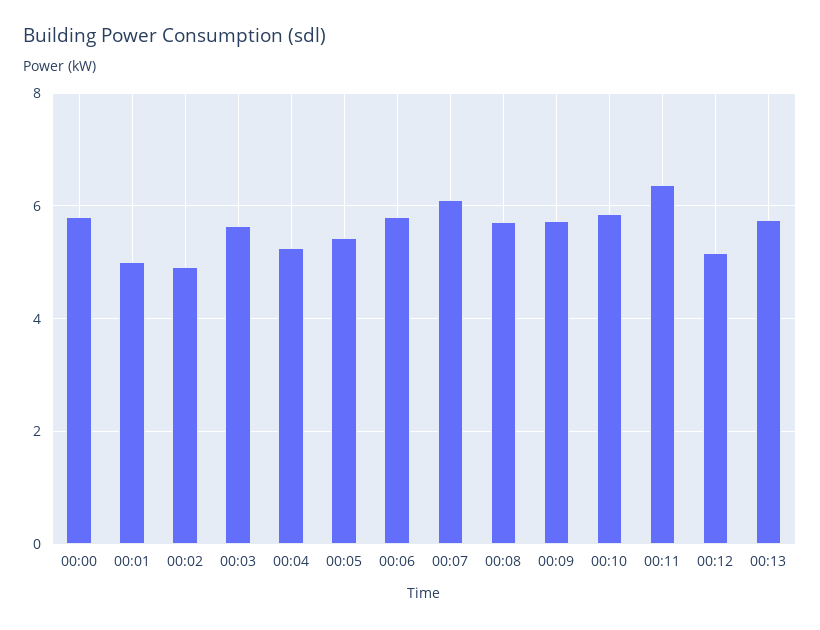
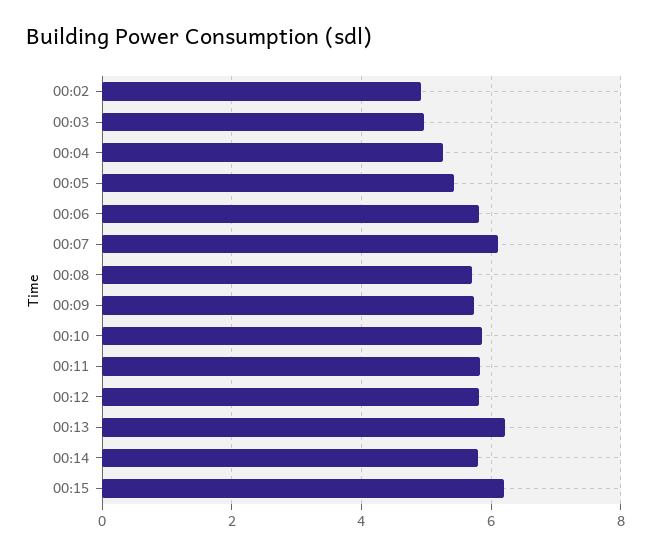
00:00: 5.8 -> none
00:01: 5 -> none
00:03: 5.6 -> 5
00:11: 6.4 -> 5.8
00:12: 5.2 -> 5.8
00:13: 5.8 -> 6.2
00:14: none -> 5.8
00:15: none -> 6.2

